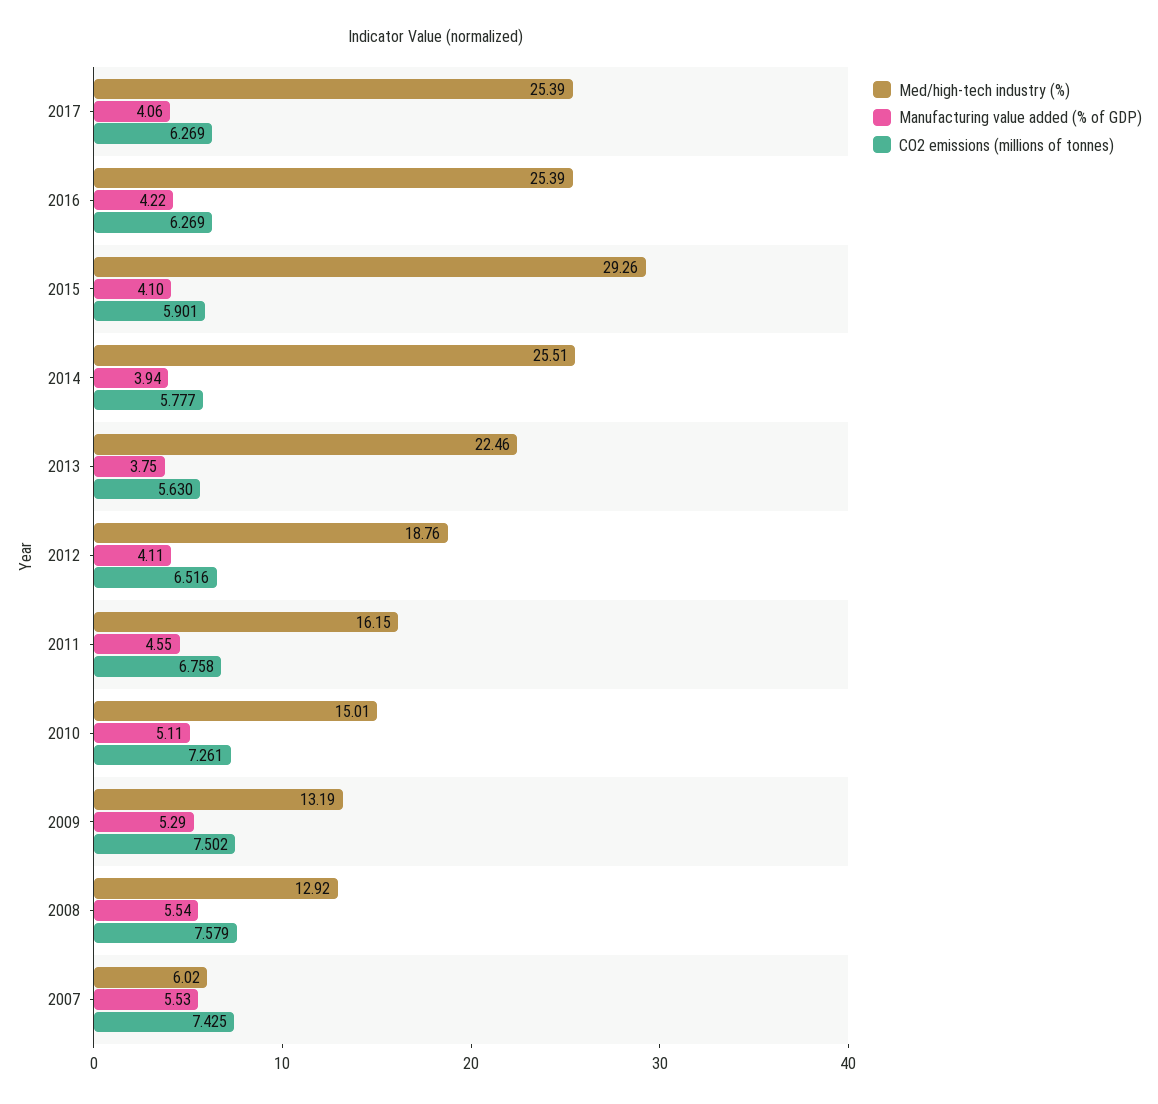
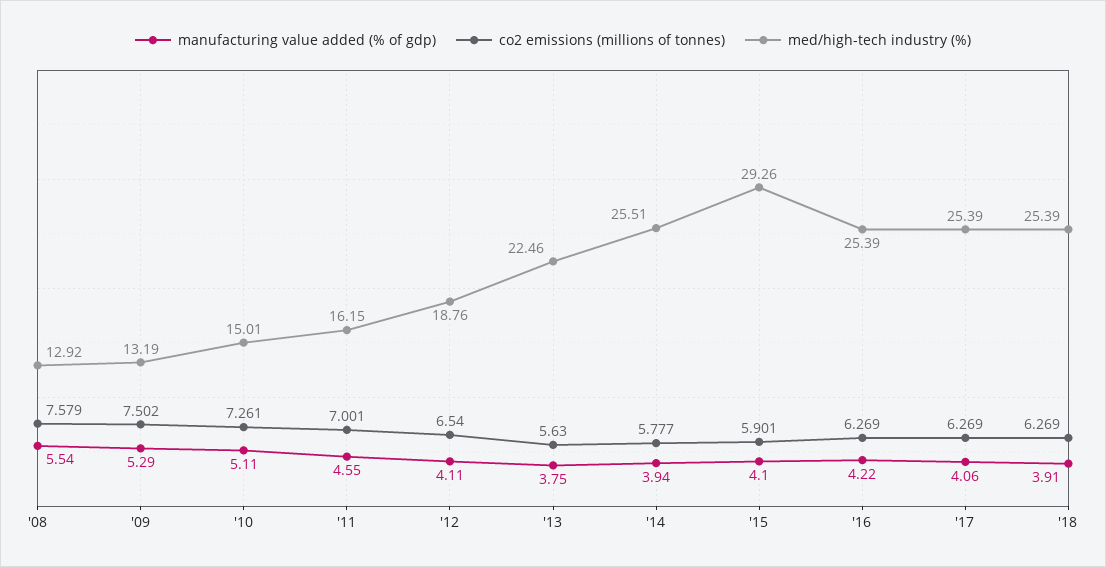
CO2 emissions (millions of tonnes), 2012: 6.516 -> 6.54
CO2 emissions (millions of tonnes), 2011: 6.758 -> 7.001
Med/high-tech industry (%), 2007: 6.02 -> none
Manufacturing value added (% of GDP), 2007: 5.53 -> none
CO2 emissions (millions of tonnes), 2007: 7.425 -> none
Manufacturing value added (% of GDP), '18: none -> 3.91
CO2 emissions (millions of tonnes), '18: none -> 6.269
Med/high-tech industry (%), '18: none -> 25.39

